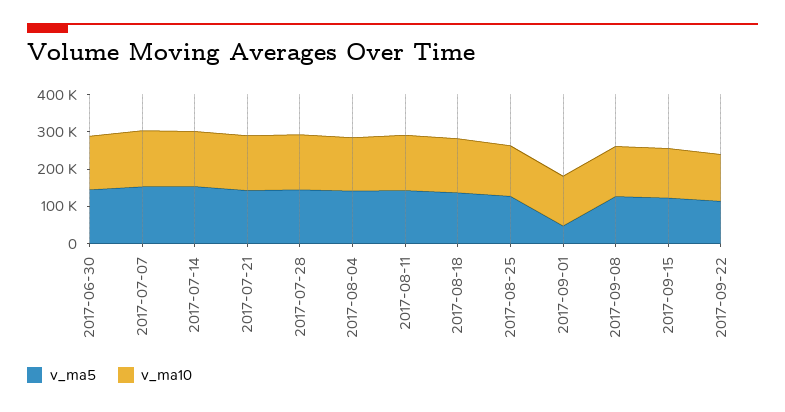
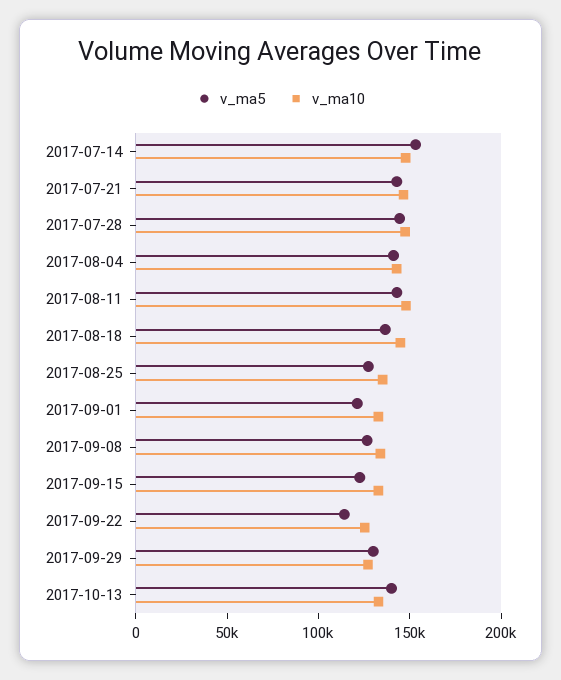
v_ma5, 2017-06-30: 150000 -> none
v_ma10, 2017-06-30: 150000 -> none
v_ma5, 2017-07-07: 150000 -> none
v_ma10, 2017-07-07: 150000 -> none
v_ma5, 2017-09-01: 50000 -> 120000
v_ma5, 2017-09-29: none -> 130000
v_ma10, 2017-09-29: none -> 130000
v_ma5, 2017-10-13: none -> 140000
v_ma10, 2017-10-13: none -> 130000

